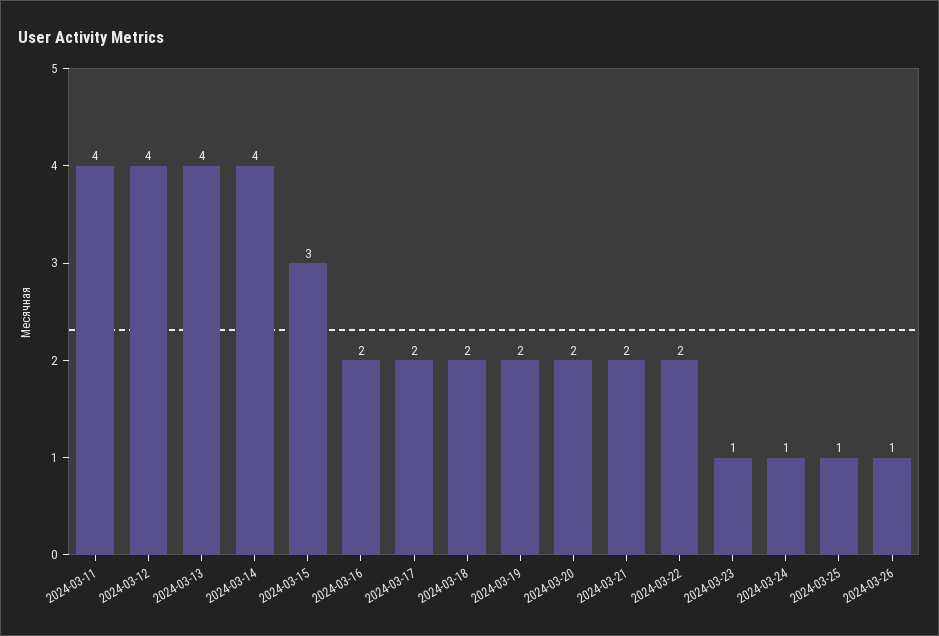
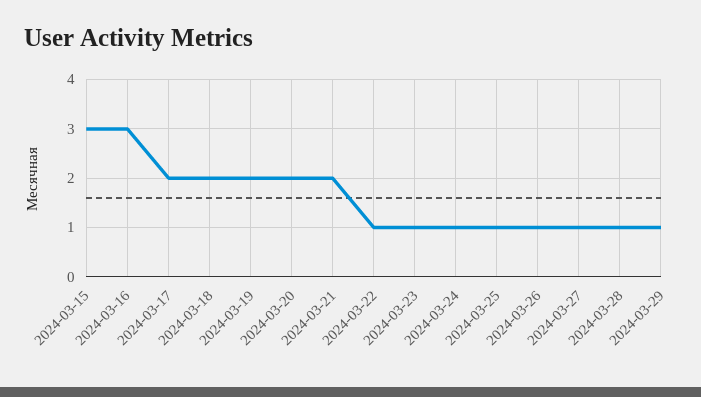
2024-03-11: 4 -> none
2024-03-12: 4 -> none
2024-03-13: 4 -> none
2024-03-14: 4 -> none
2024-03-16: 2 -> 3
2024-03-22: 2 -> 1
2024-03-27: none -> 1
2024-03-28: none -> 1
2024-03-29: none -> 1

